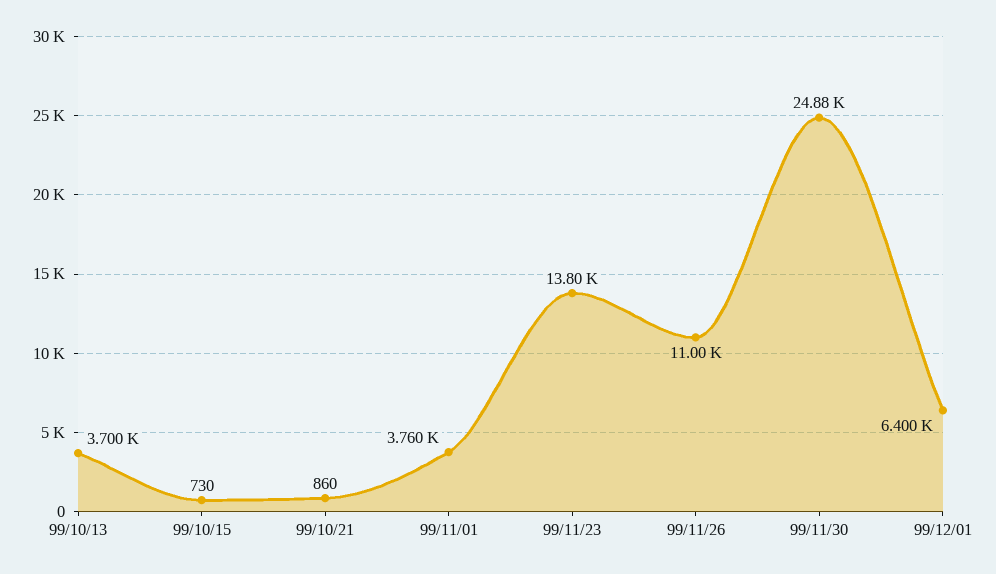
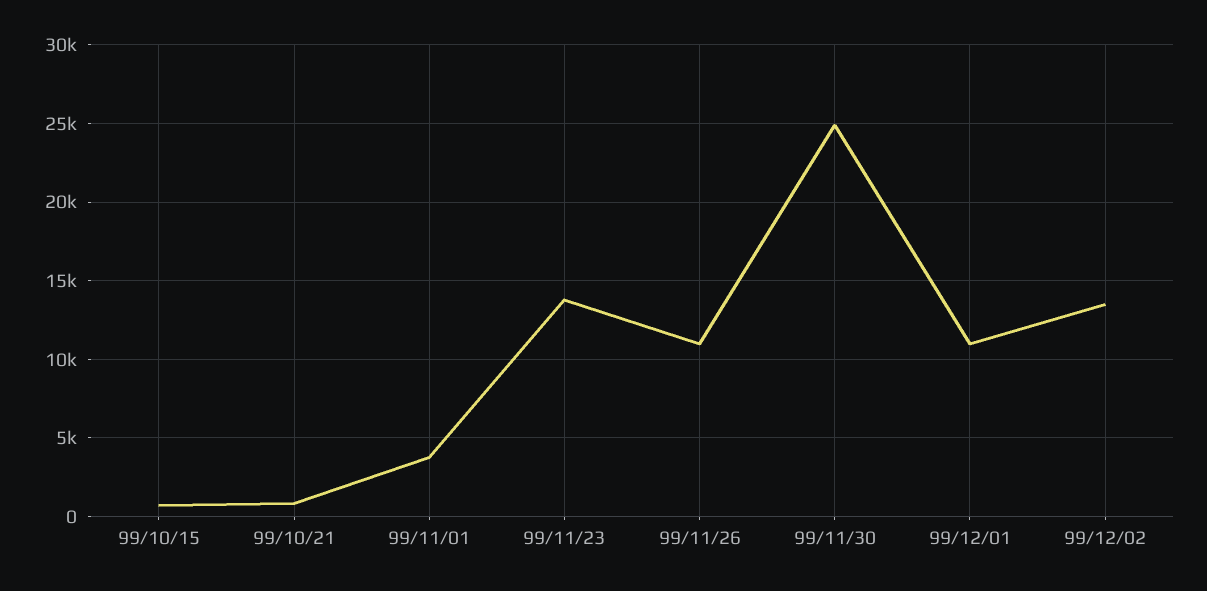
99/10/13: 3700 -> none
99/12/01: 6400 -> 11000
99/12/02: none -> 13500

